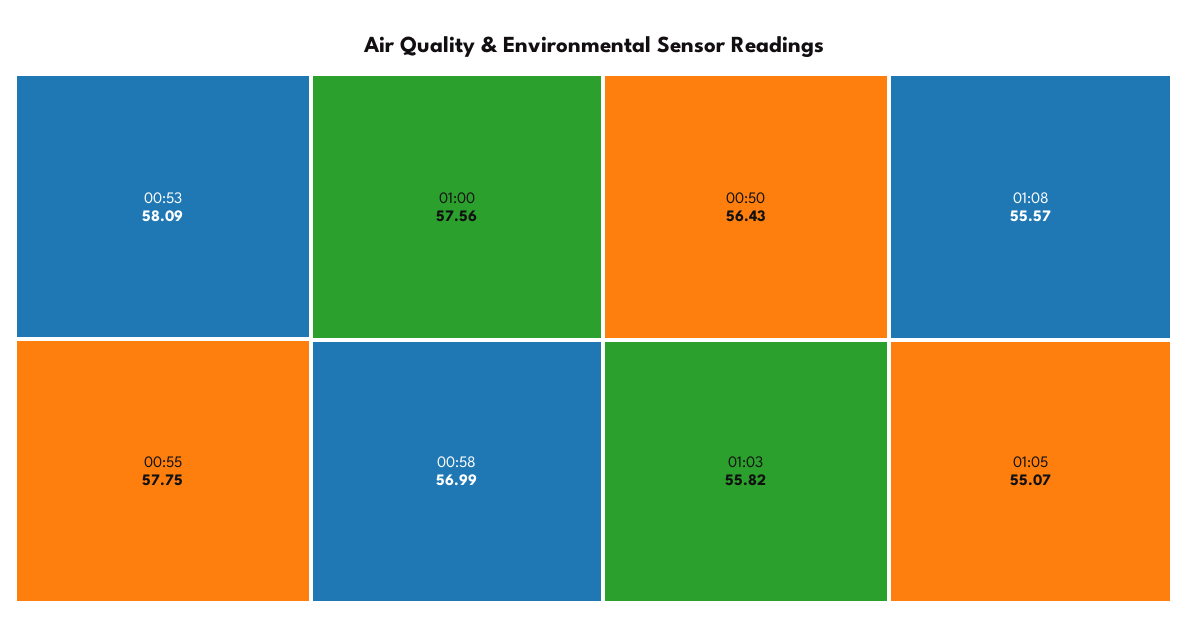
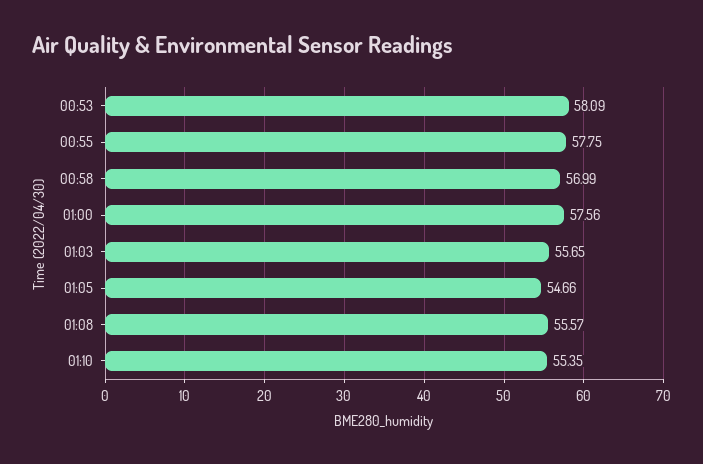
00:50: 56.43 -> none
01:03: 55.82 -> 55.65
01:05: 55.07 -> 54.66
01:10: none -> 55.35

